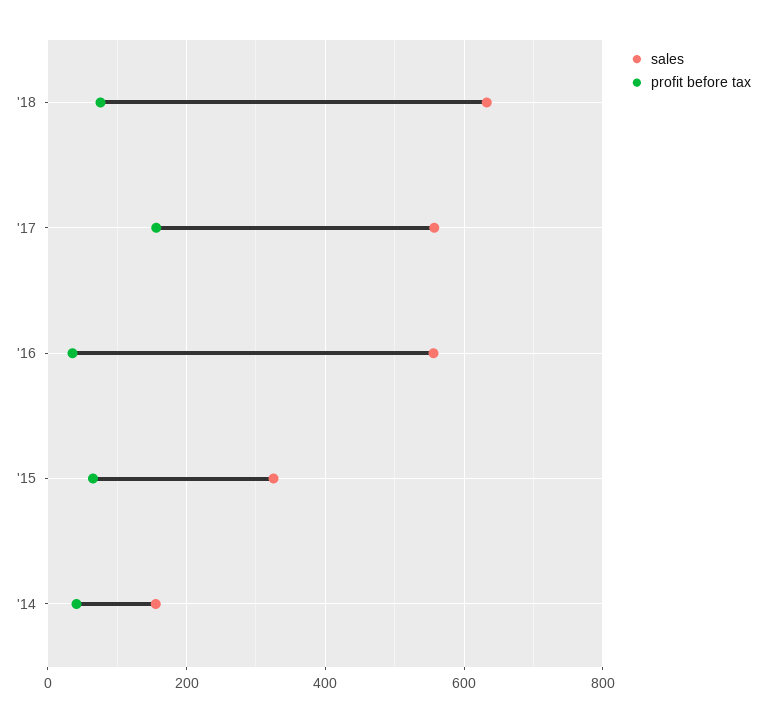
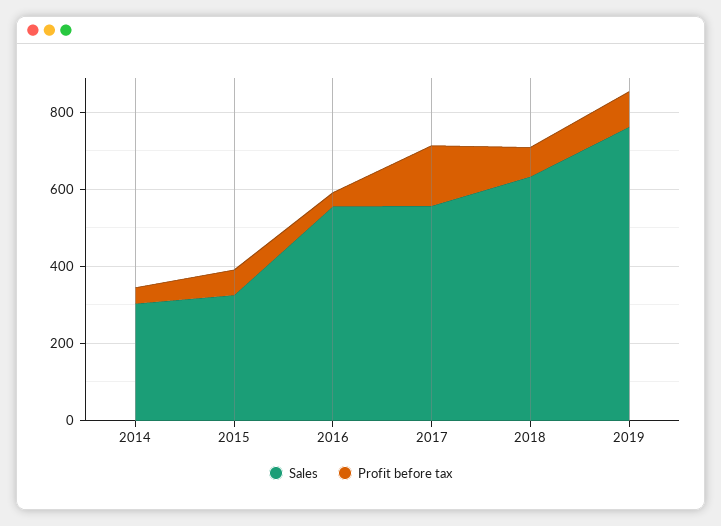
sales, '14: 160 -> 300
sales, 2019: none -> 750
profit before tax, 2019: none -> 100

